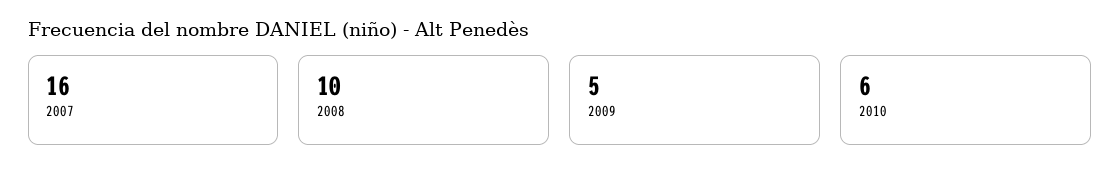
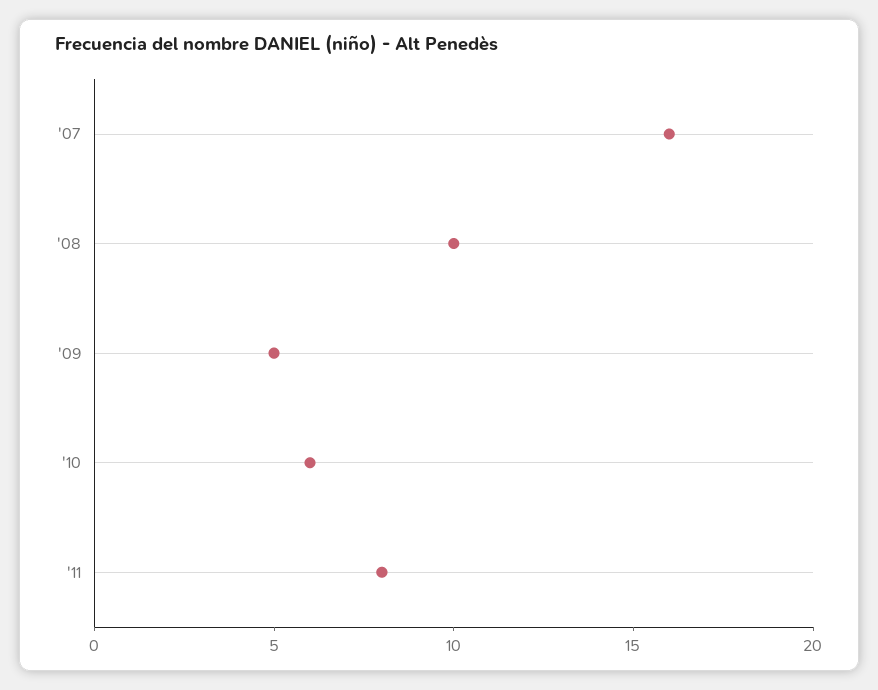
'11: none -> 8

